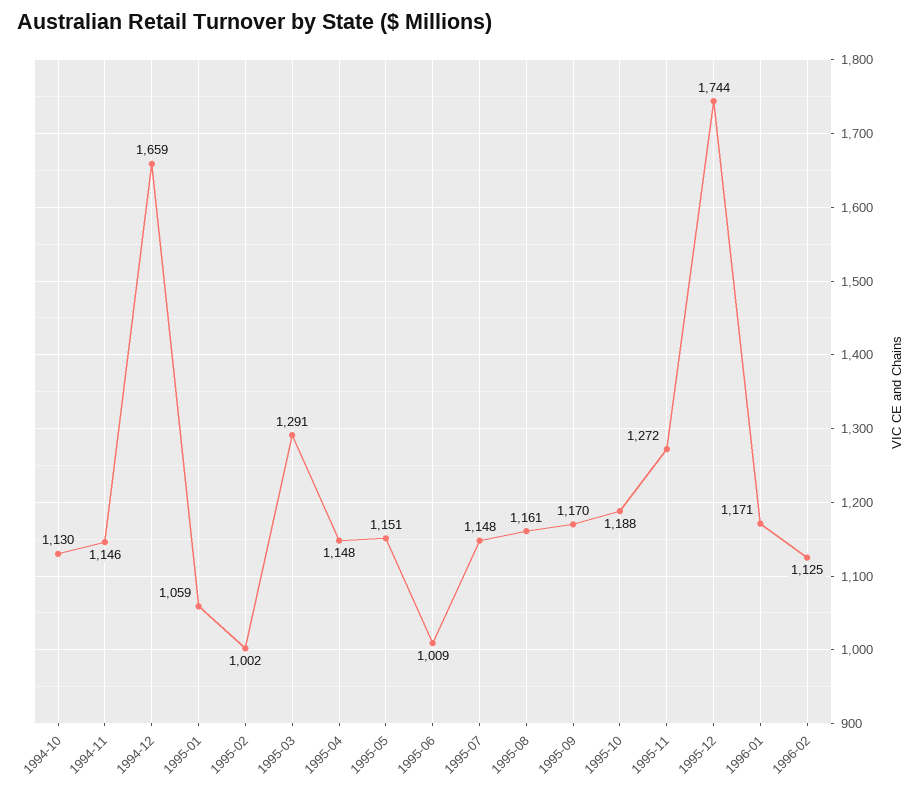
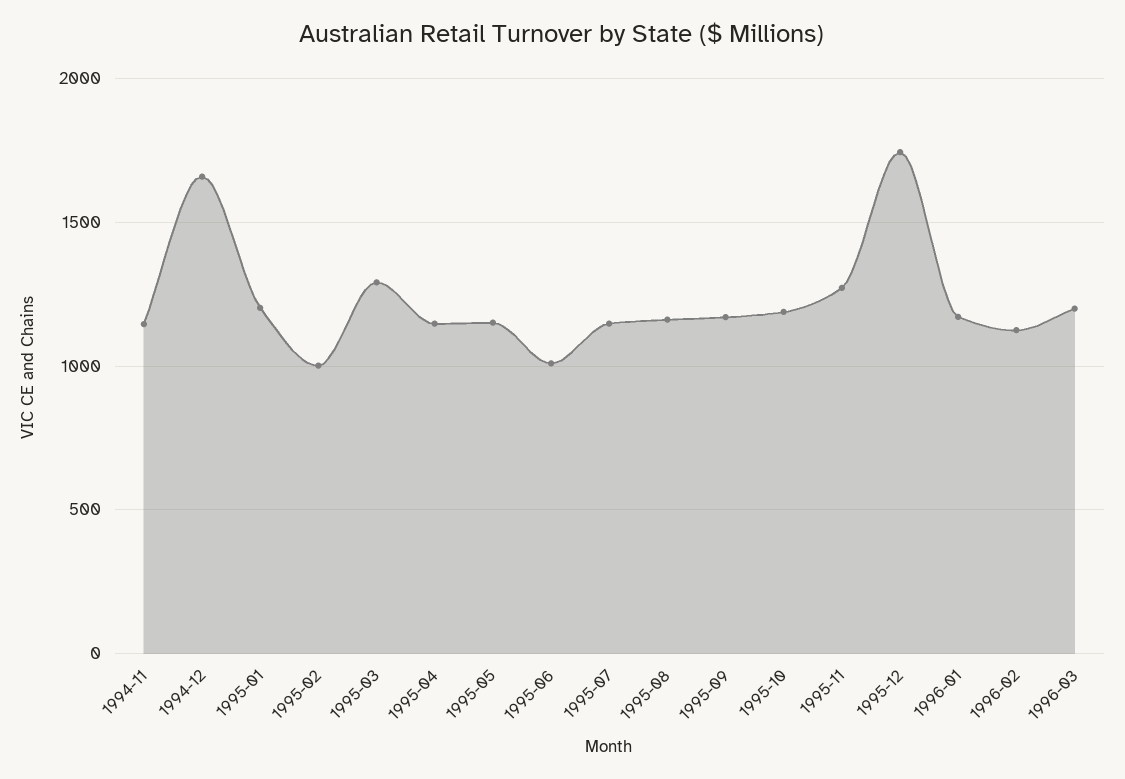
1994-10: 1130 -> none
1995-01: 1059 -> 1200
1996-03: none -> 1200

